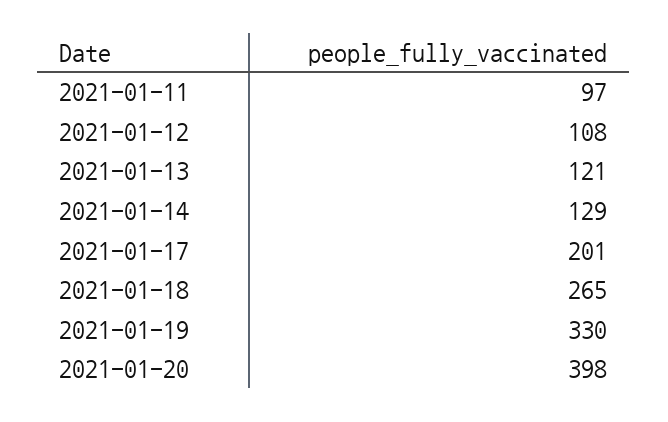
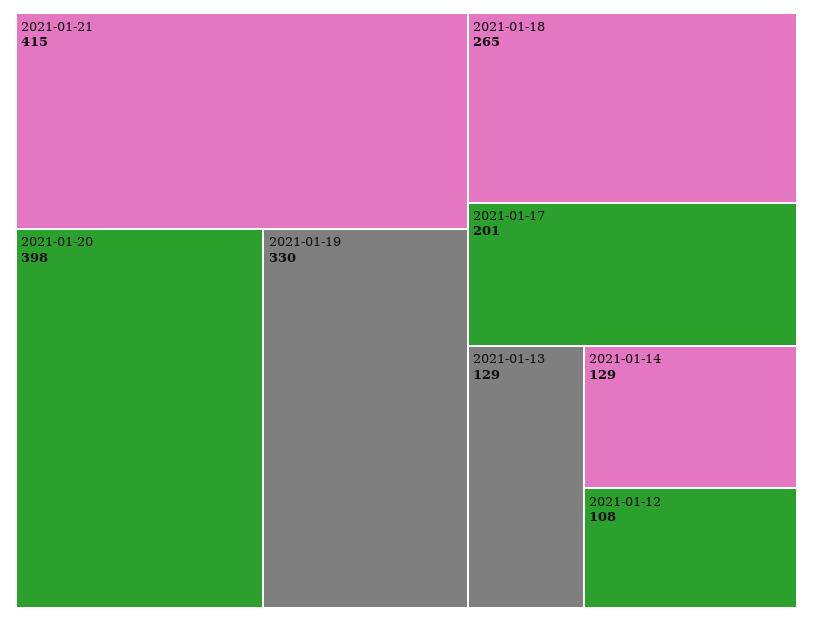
2021-01-11: 97 -> none
2021-01-13: 121 -> 129
2021-01-21: none -> 415

